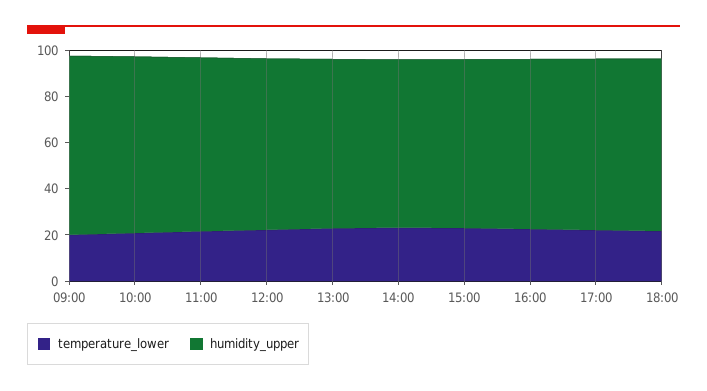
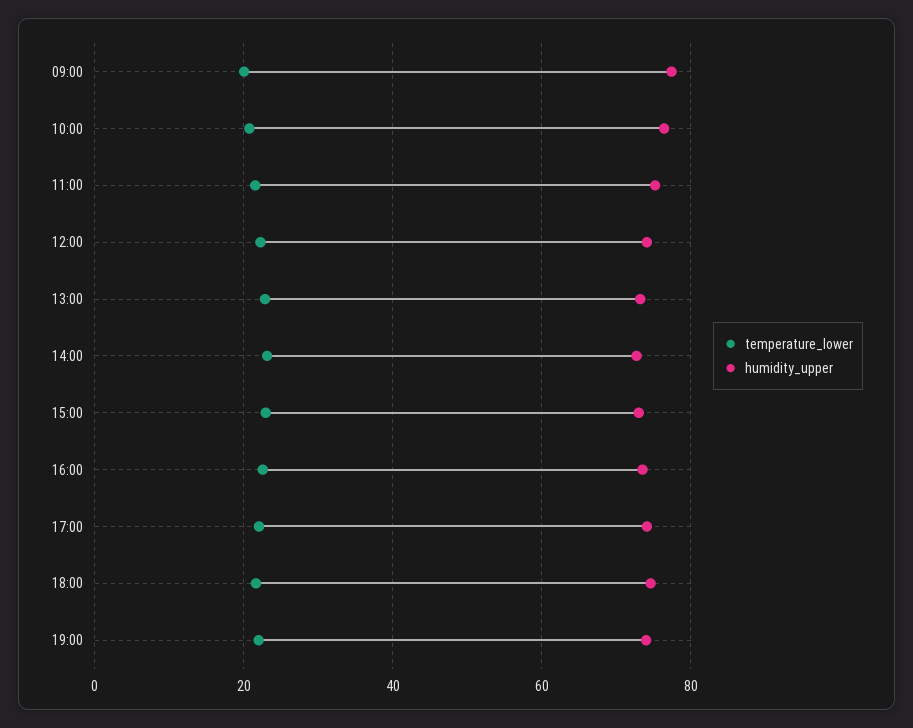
temperature_lower, 19:00: none -> 22
humidity_upper, 19:00: none -> 74

